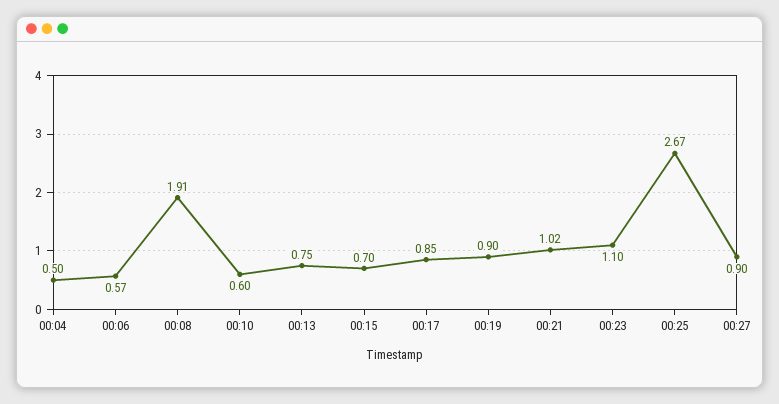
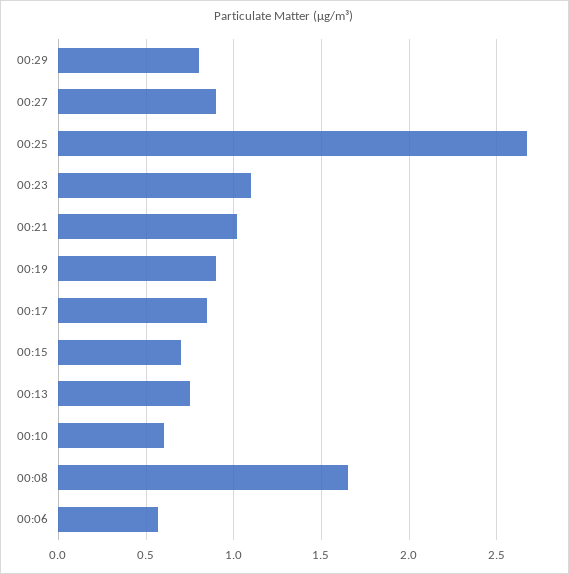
00:04: 0.5 -> none
00:08: 1.91 -> 1.65
00:29: none -> 0.8

